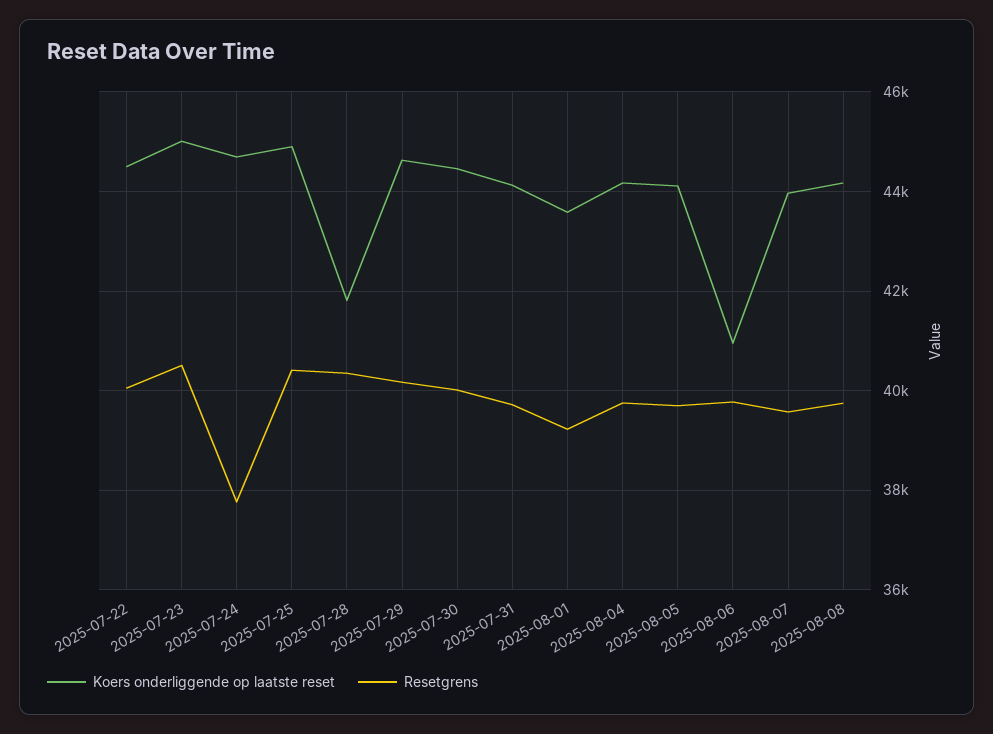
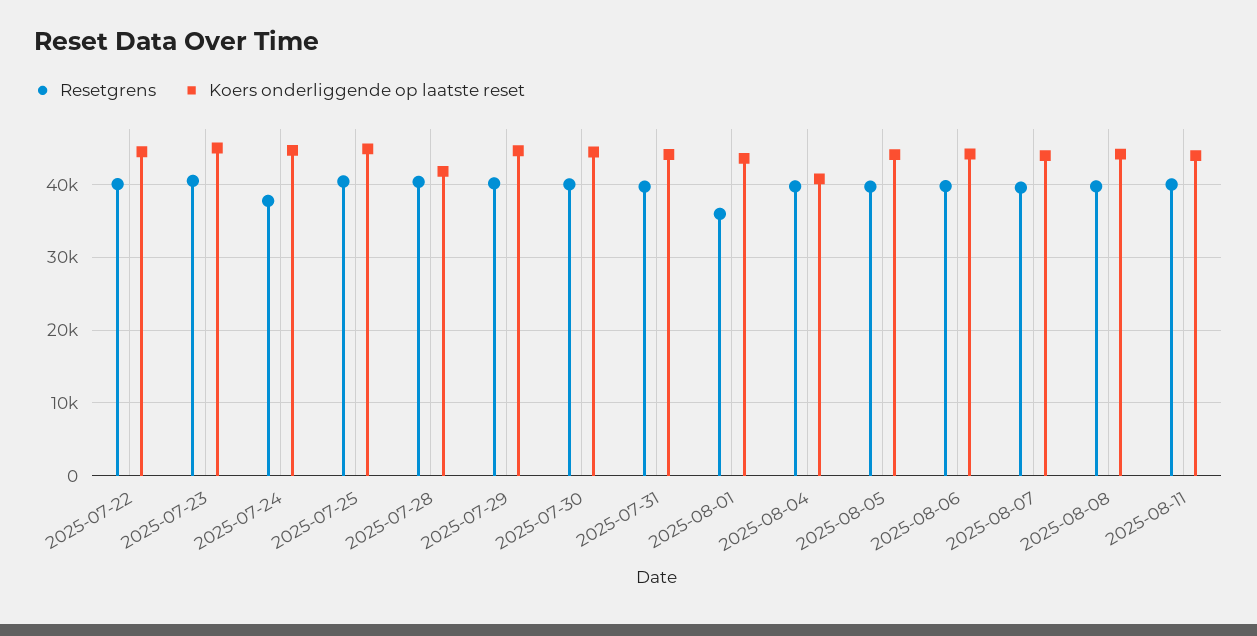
Resetgrens, 2025-08-01: 39200 -> 36000
Koers onderliggende op laatste reset, 2025-08-04: 44200 -> 41000
Koers onderliggende op laatste reset, 2025-08-06: 41000 -> 44000
Resetgrens, 2025-08-11: none -> 40000
Koers onderliggende op laatste reset, 2025-08-11: none -> 44000

